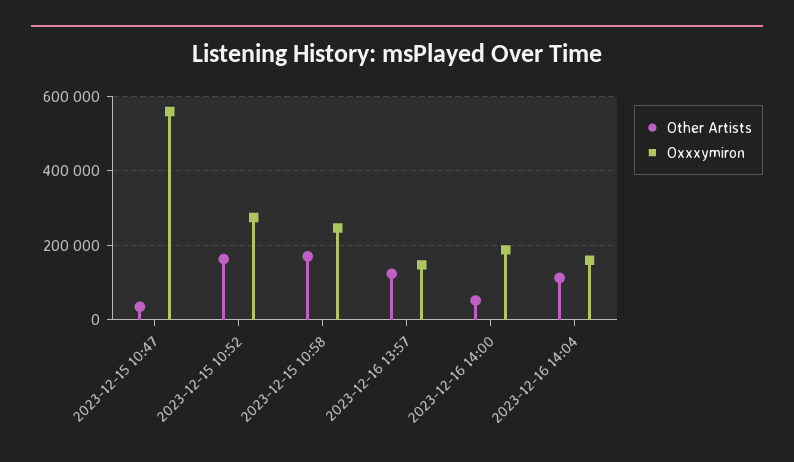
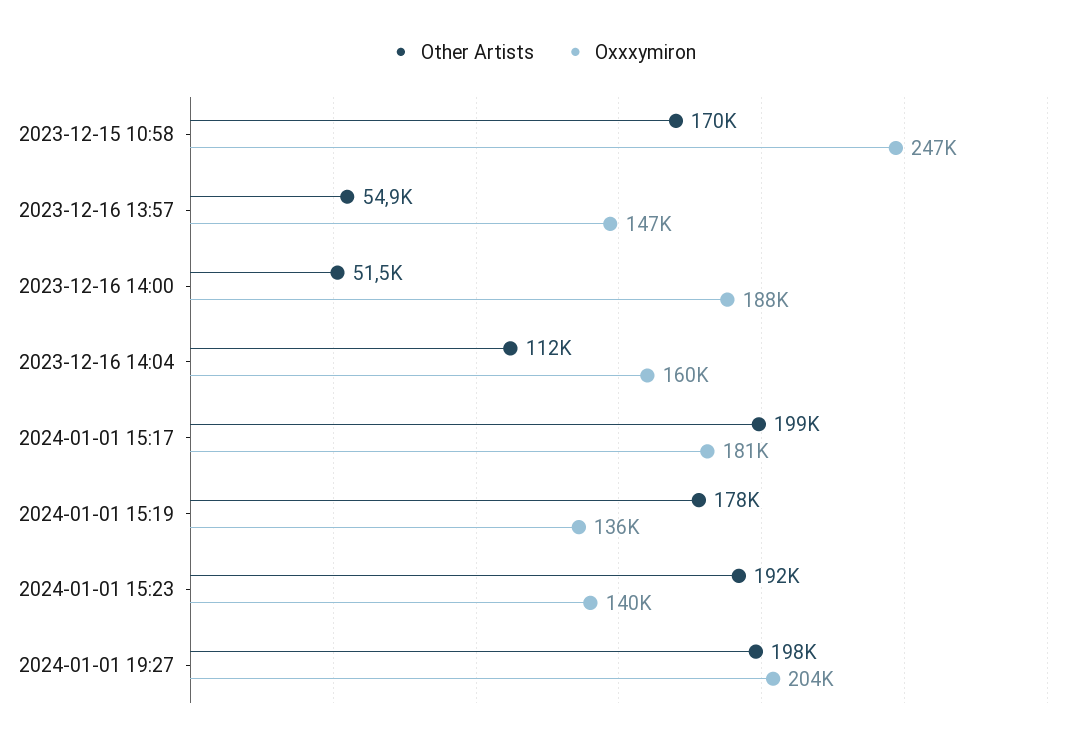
Other Artists, 2023-12-15 10:47: 40000 -> none
Oxxxymiron, 2023-12-15 10:47: 560000 -> none
Other Artists, 2023-12-15 10:52: 160000 -> none
Oxxxymiron, 2023-12-15 10:52: 280000 -> none
Other Artists, 2023-12-16 13:57: 120000 -> 54900
Other Artists, 2024-01-01 15:17: none -> 199000
Oxxxymiron, 2024-01-01 15:17: none -> 181000
Other Artists, 2024-01-01 15:19: none -> 178000
Oxxxymiron, 2024-01-01 15:19: none -> 136000
Other Artists, 2024-01-01 15:23: none -> 192000
Oxxxymiron, 2024-01-01 15:23: none -> 140000
Other Artists, 2024-01-01 19:27: none -> 198000
Oxxxymiron, 2024-01-01 19:27: none -> 204000

